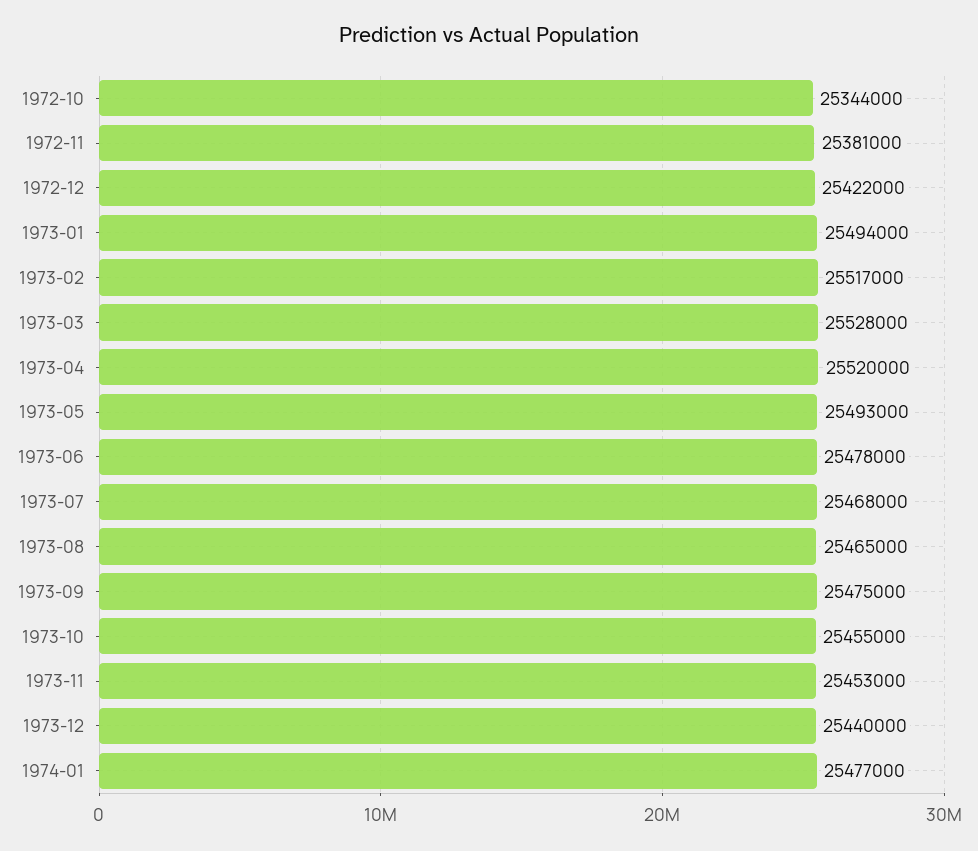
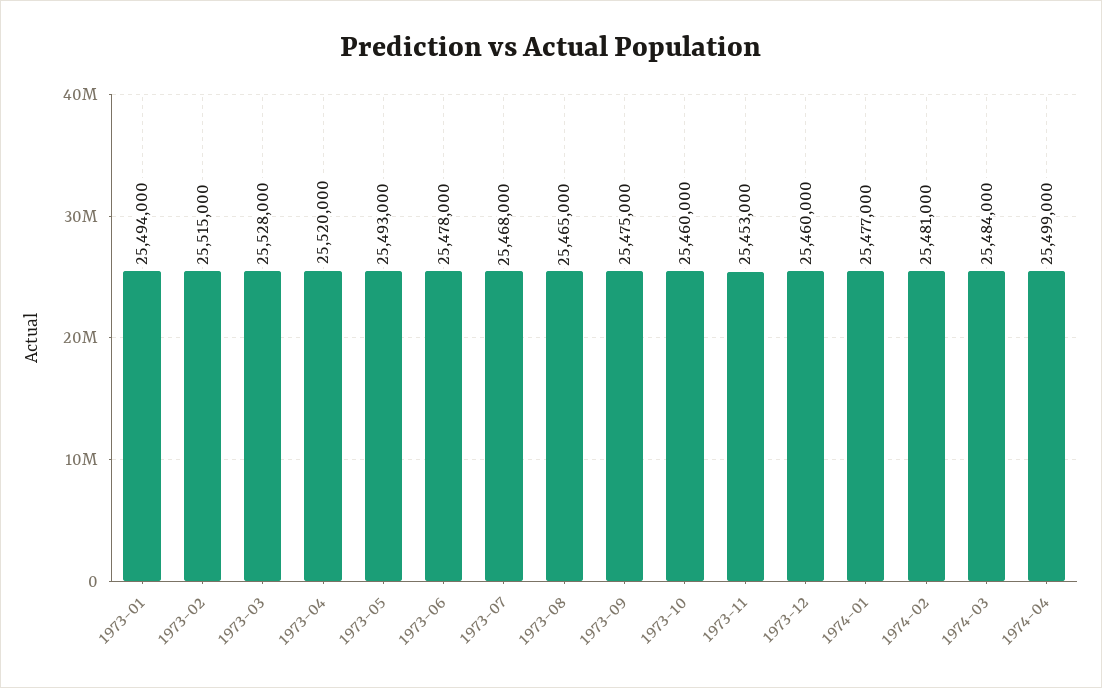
1972-10: 25344000 -> none
1972-11: 25381000 -> none
1972-12: 25422000 -> none
1973-02: 25517000 -> 25515000
1973-10: 25455000 -> 25460000
1973-12: 25440000 -> 25460000
1974-02: none -> 25481000
1974-03: none -> 25484000
1974-04: none -> 25499000

